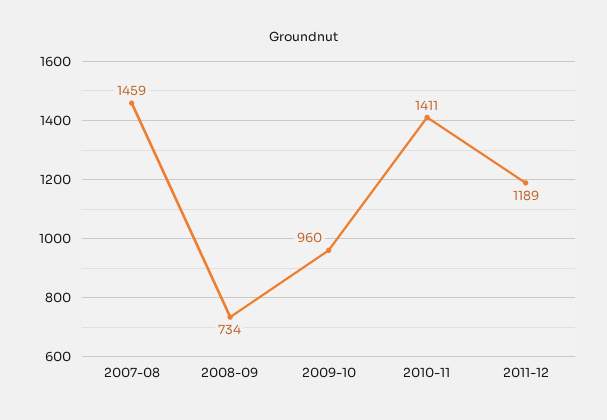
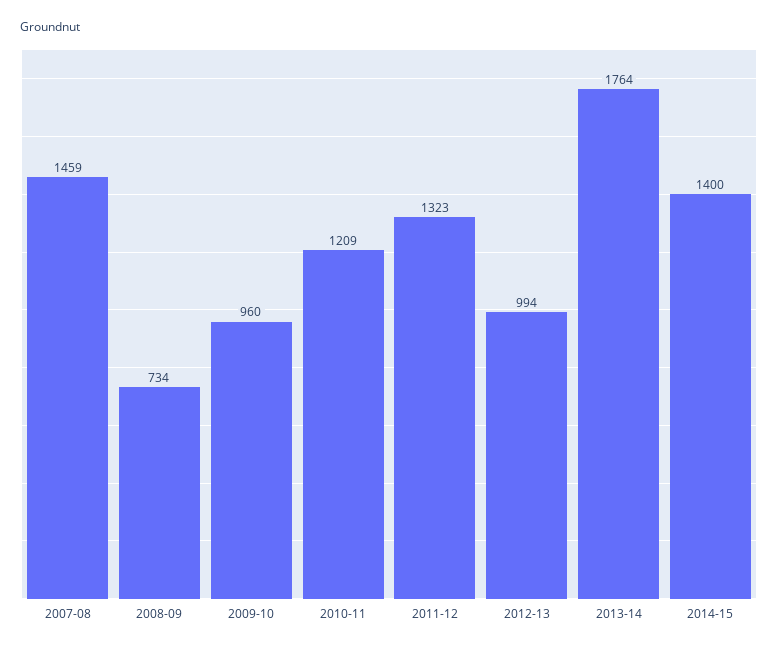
2010-11: 1411 -> 1209
2011-12: 1189 -> 1323
2012-13: none -> 994
2013-14: none -> 1764
2014-15: none -> 1400

